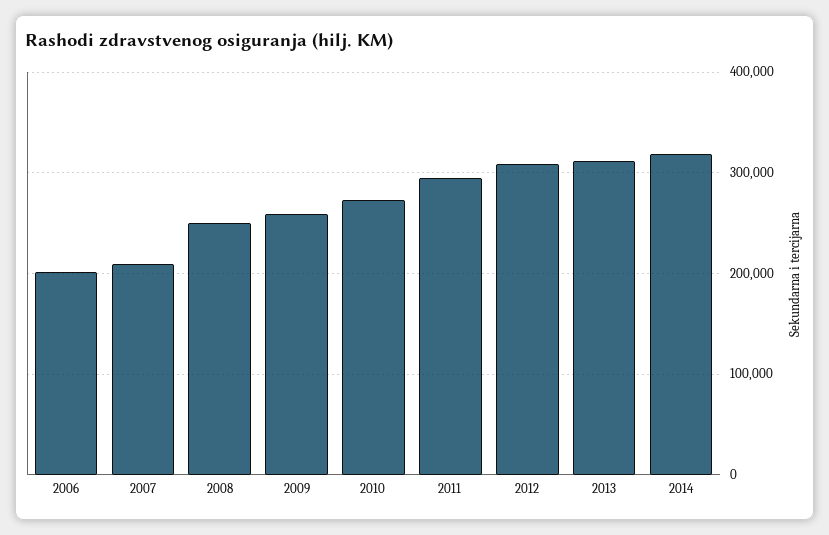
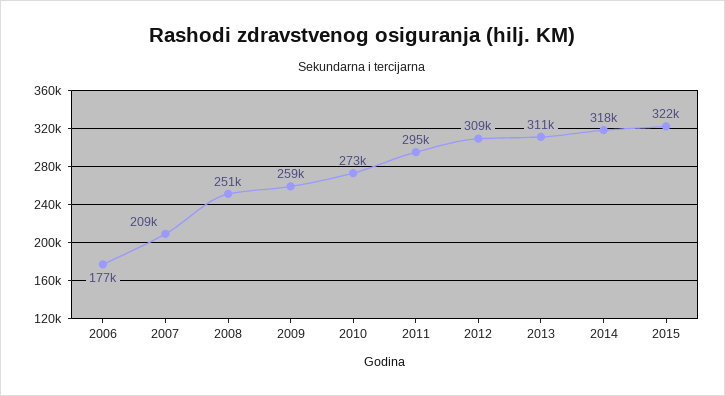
2006: 200000 -> 177000
2015: none -> 322000

